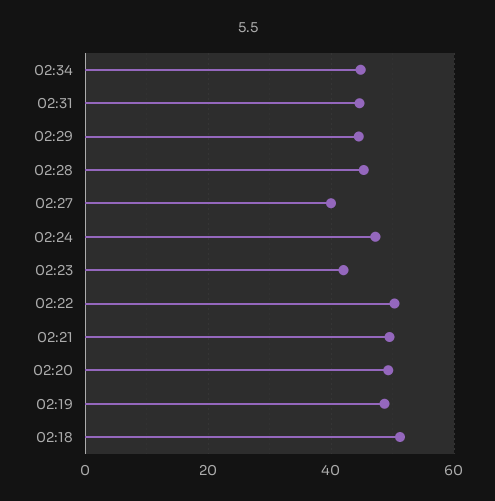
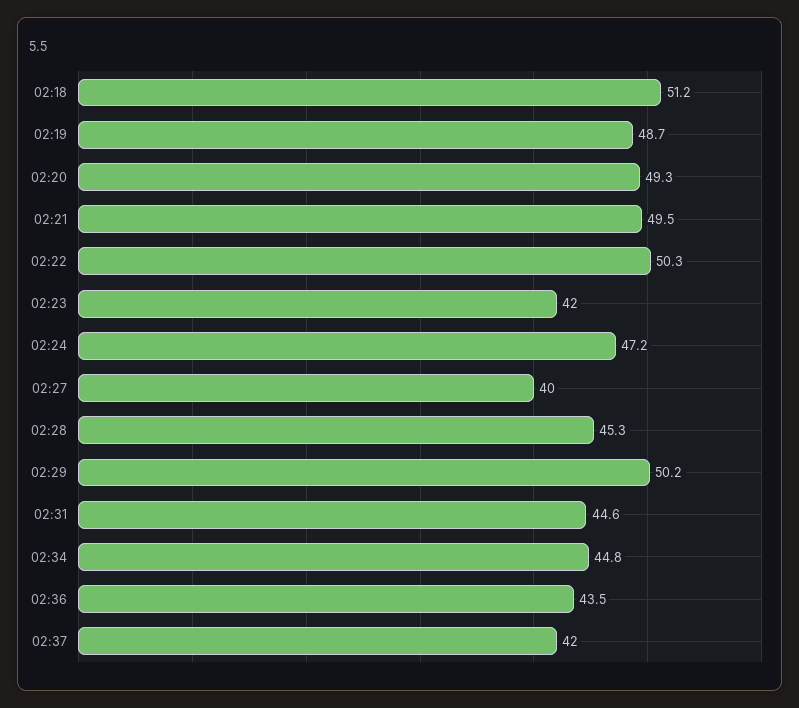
02:29: 44 -> 50.2
02:36: none -> 43.5
02:37: none -> 42

